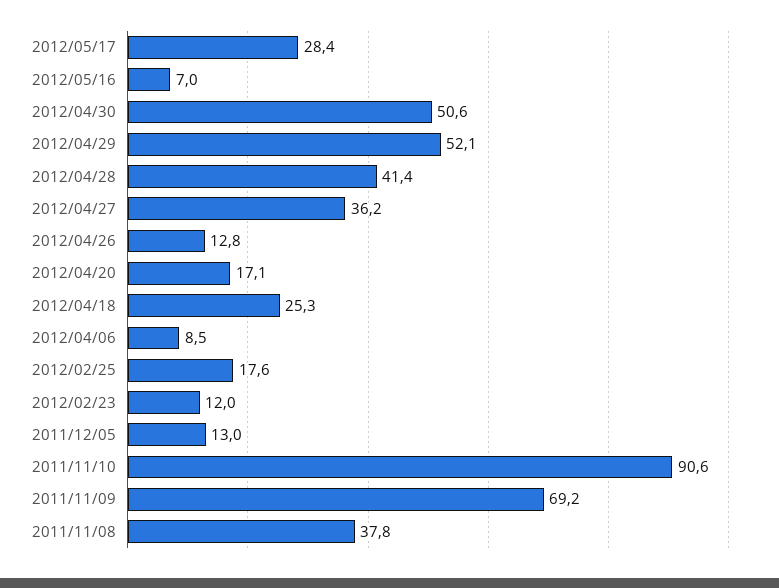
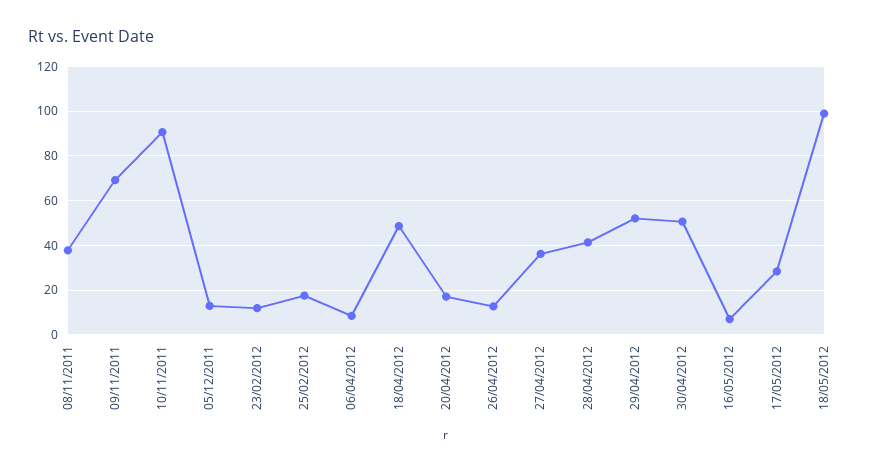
2012/04/18: 25.3 -> 50
18/05/2012: none -> 100

